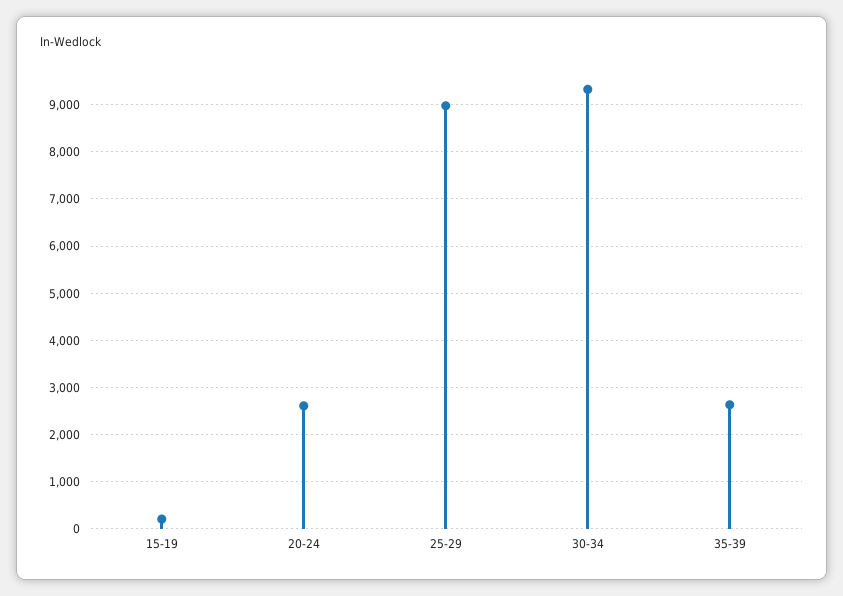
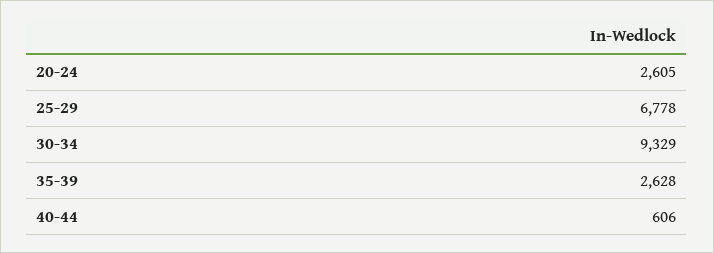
15-19: 200 -> none
25-29: 9000 -> 6778
40-44: none -> 606

